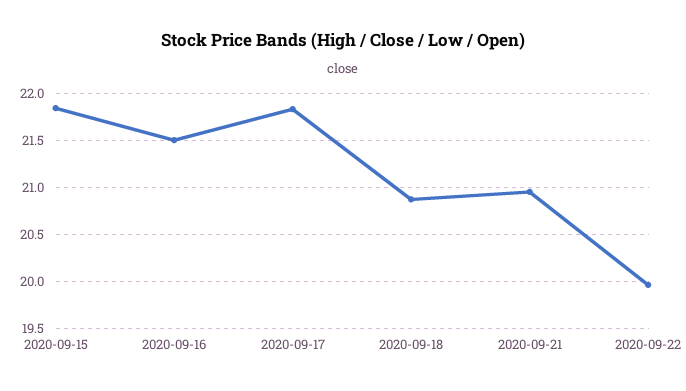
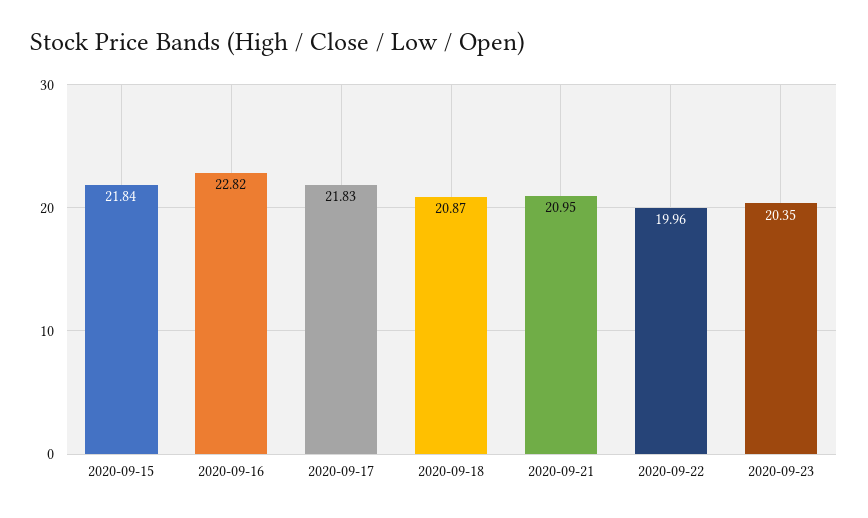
2020-09-16: 21.5 -> 22.82
2020-09-23: none -> 20.35

